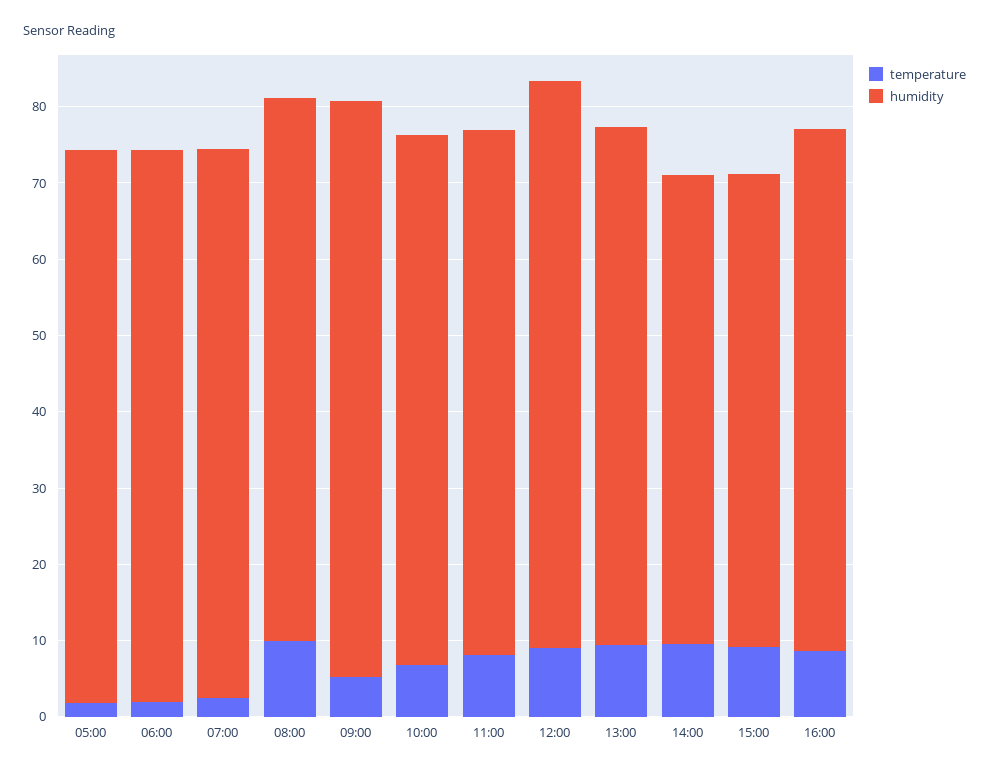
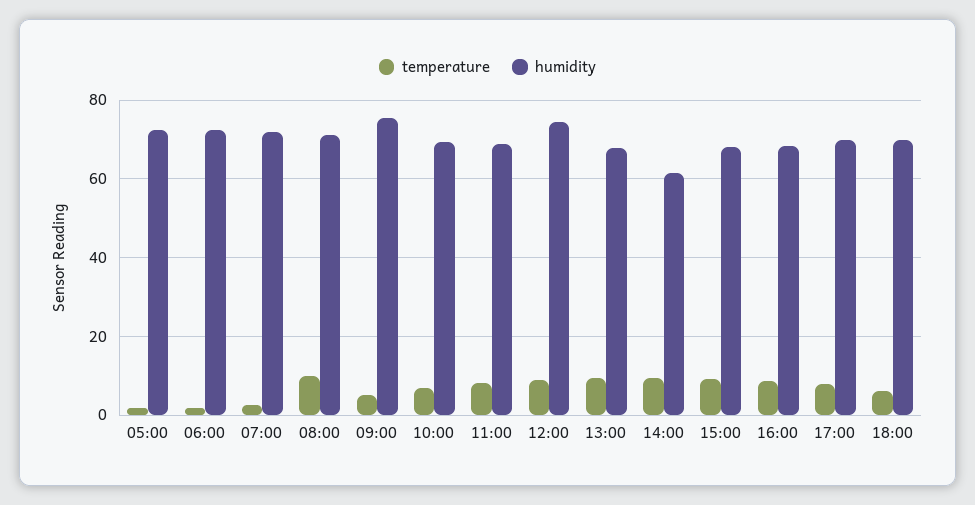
humidity, 15:00: 62 -> 68
temperature, 17:00: none -> 8
humidity, 17:00: none -> 70
temperature, 18:00: none -> 6
humidity, 18:00: none -> 70

